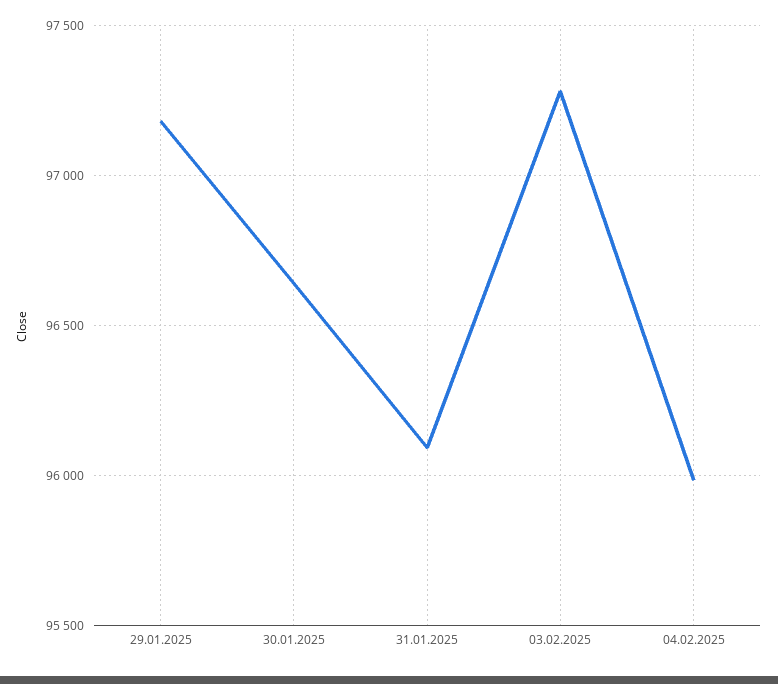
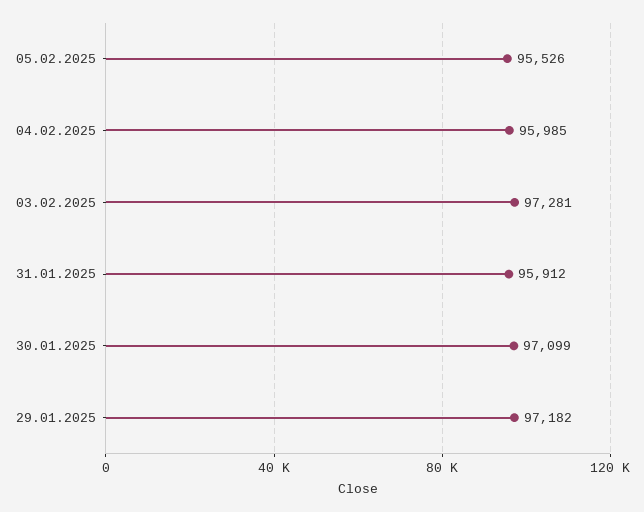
30.01.2025: 96650 -> 97099
31.01.2025: 96100 -> 95912
05.02.2025: none -> 95526

